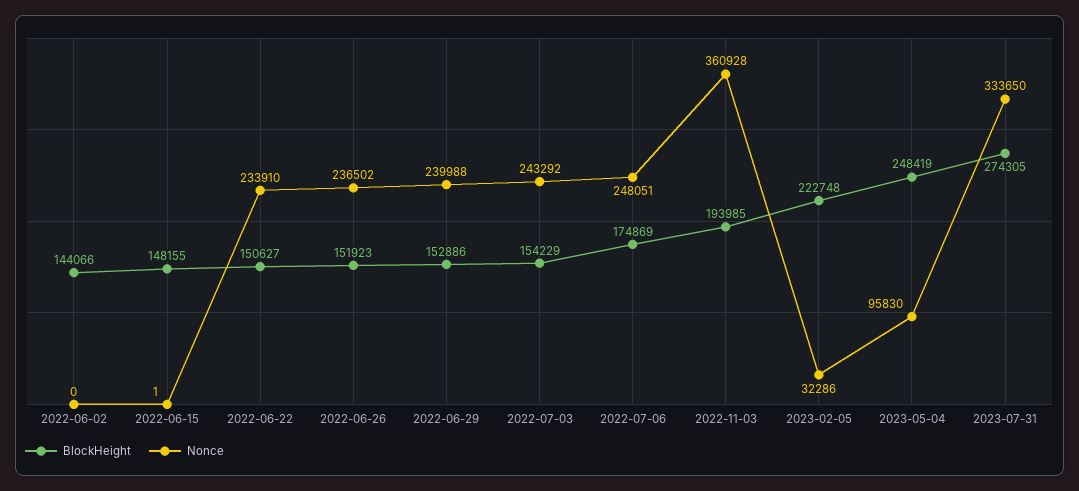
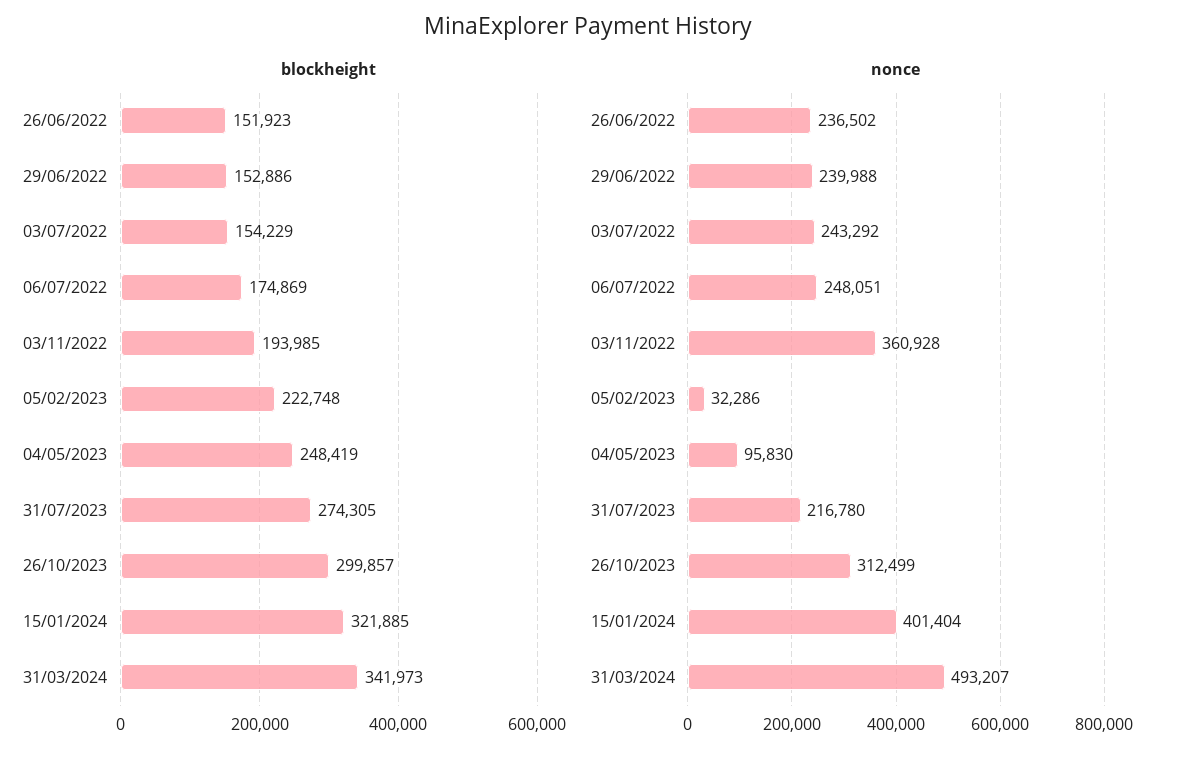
BlockHeight, 2022-06-02: 144066 -> none
Nonce, 2022-06-02: 0 -> none
BlockHeight, 2022-06-15: 148155 -> none
Nonce, 2022-06-15: 1 -> none
BlockHeight, 2022-06-22: 150627 -> none
Nonce, 2022-06-22: 233910 -> none
Nonce, 2023-07-31: 333650 -> 216780
BlockHeight, 26/10/2023: none -> 299857
BlockHeight, 15/01/2024: none -> 321885
BlockHeight, 31/03/2024: none -> 341973
Nonce, 26/10/2023: none -> 312499
Nonce, 15/01/2024: none -> 401404
Nonce, 31/03/2024: none -> 493207

